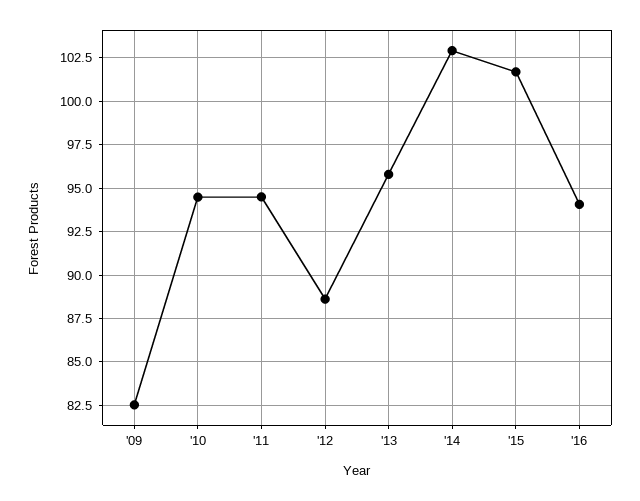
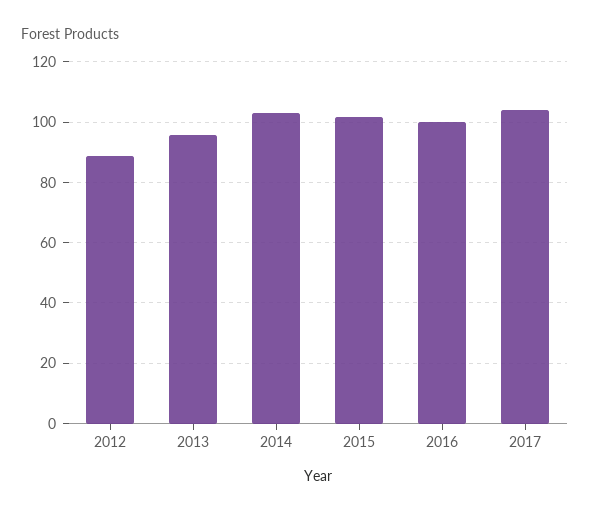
'09: 82.5 -> none
'10: 94.5 -> none
'11: 94.5 -> none
'16: 94 -> 100
2017: none -> 104

